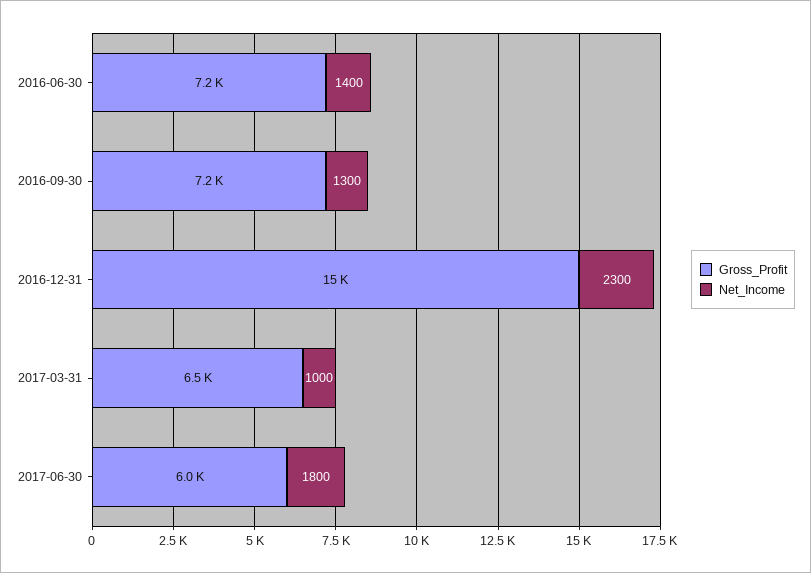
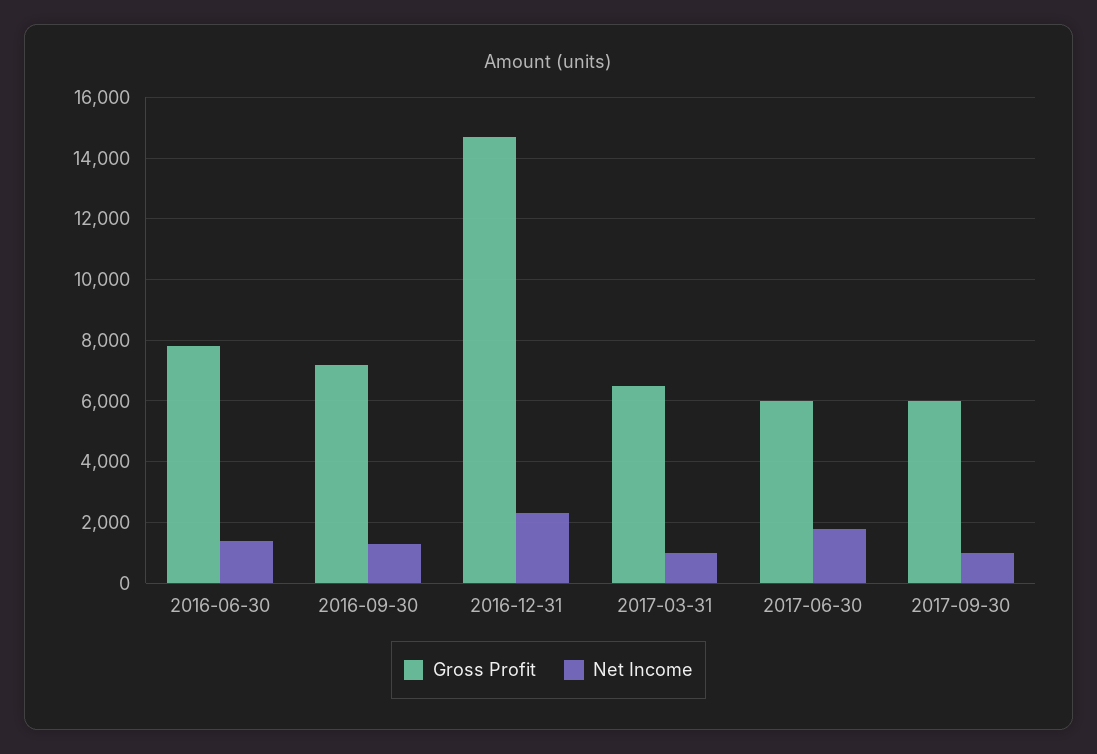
Gross_Profit, 2016-06-30: 7200 -> 7800
Gross_Profit, 2017-09-30: none -> 6000
Net_Income, 2017-09-30: none -> 1000

